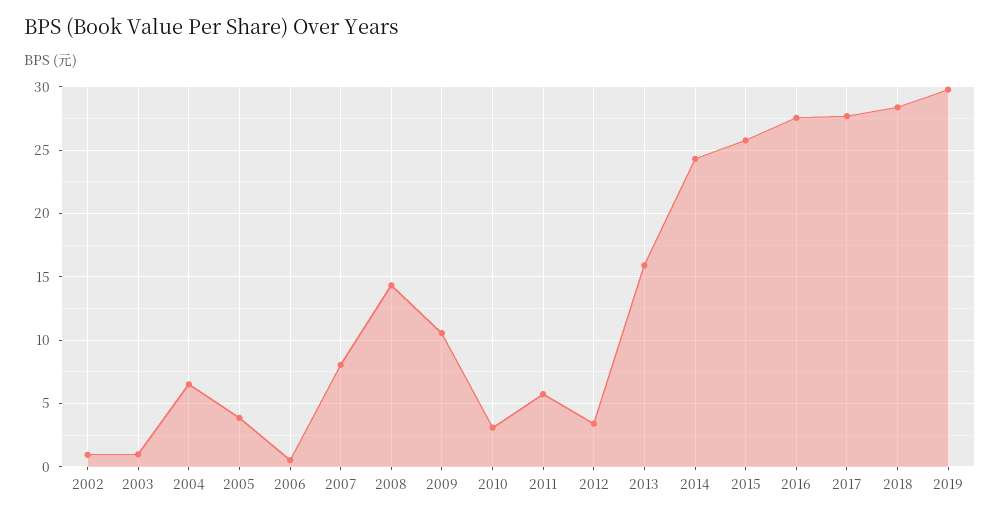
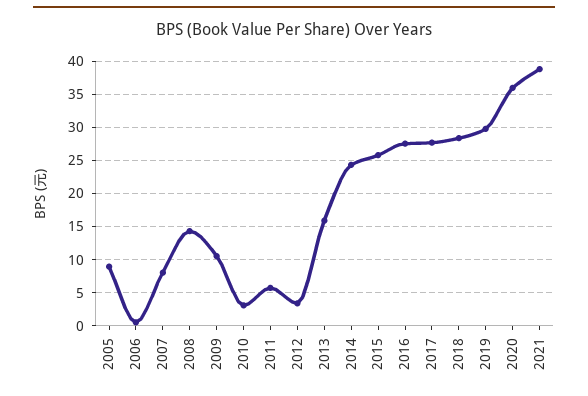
2002: 1 -> none
2003: 1 -> none
2004: 6.5 -> none
2005: 4 -> 9
2020: none -> 36
2021: none -> 39

